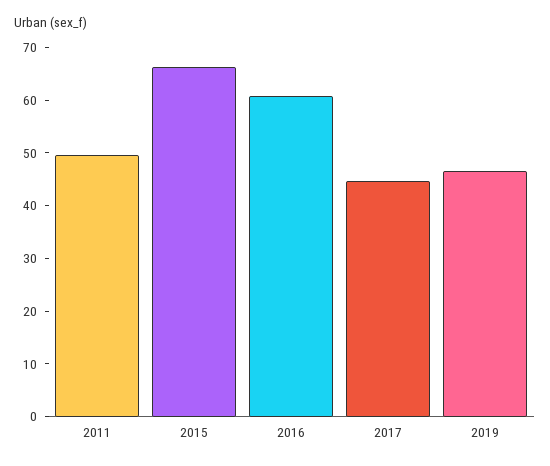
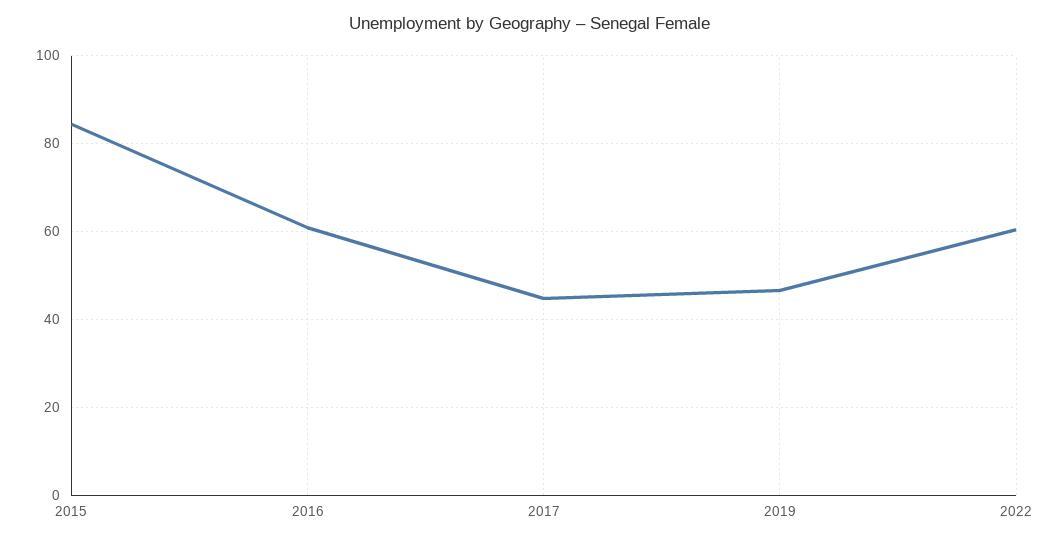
2011: 50 -> none
2015: 66 -> 84
2022: none -> 60

